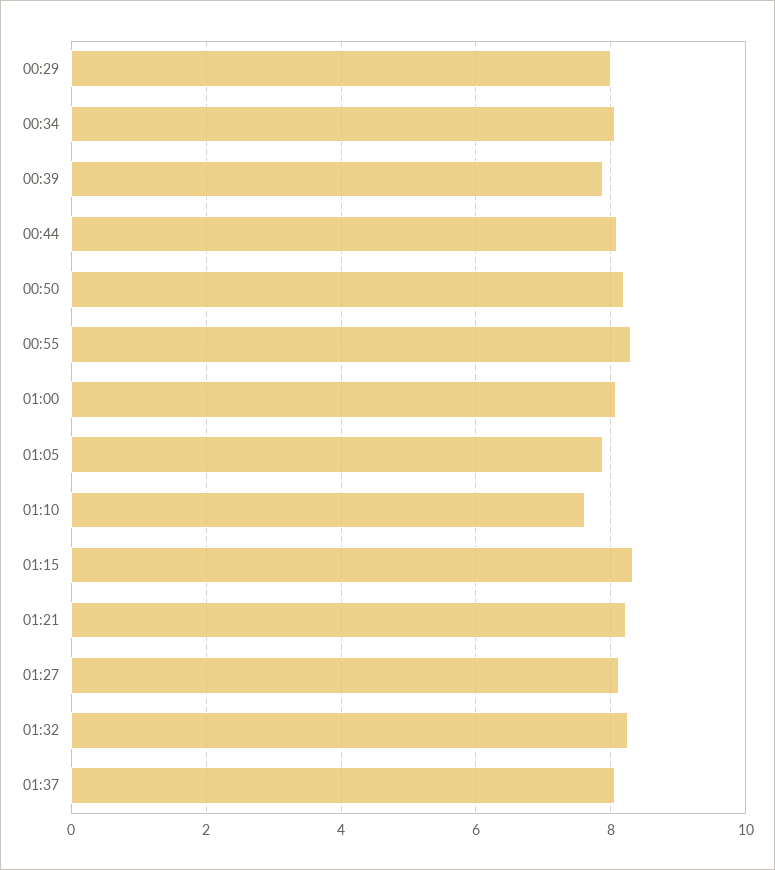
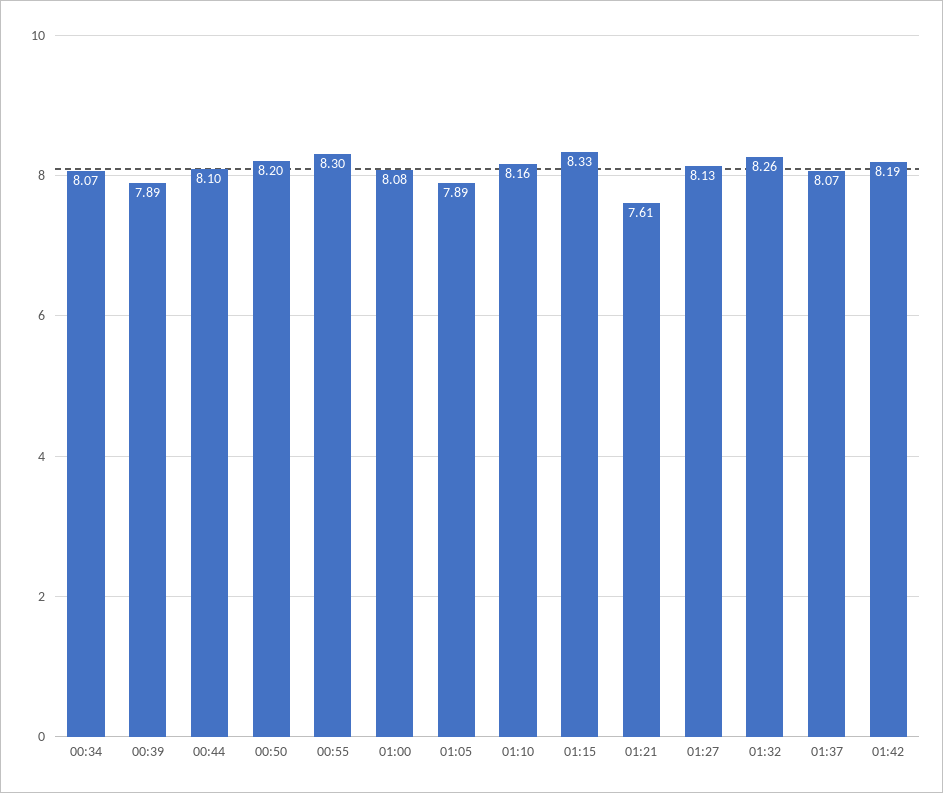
00:29: 8 -> none
01:10: 7.6 -> 8.16
01:21: 8.2 -> 7.61
01:42: none -> 8.19

